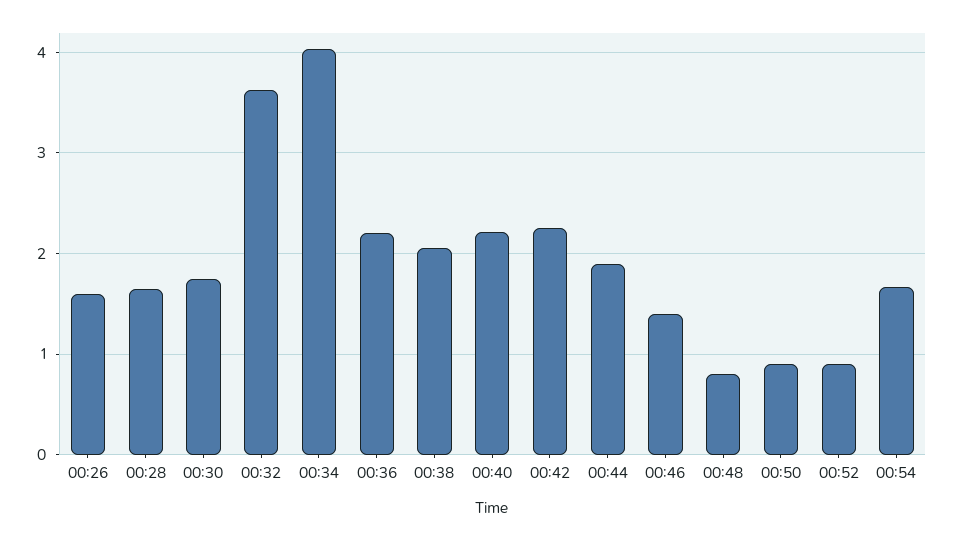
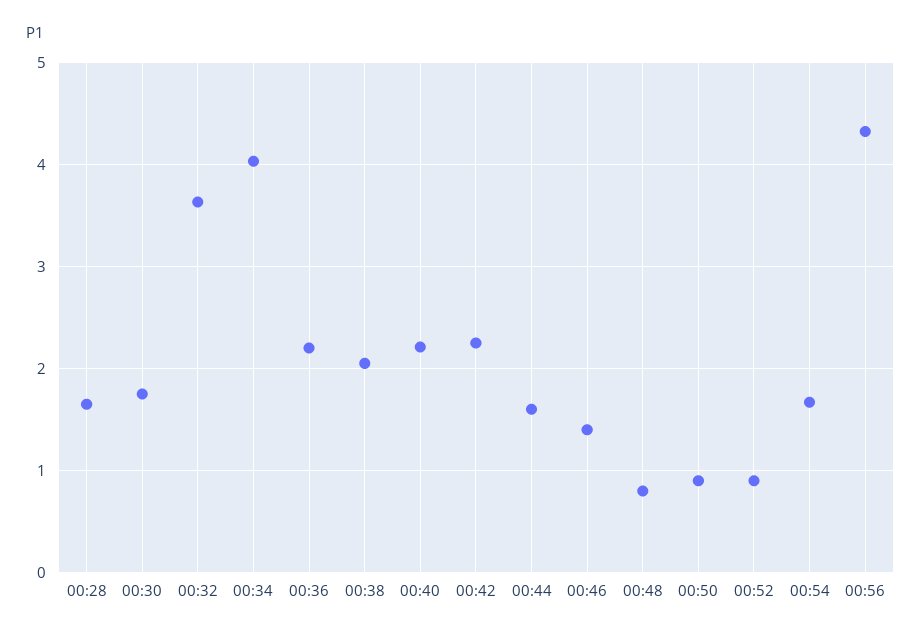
00:26: 1.6 -> none
00:44: 1.9 -> 1.6
00:56: none -> 4.3

